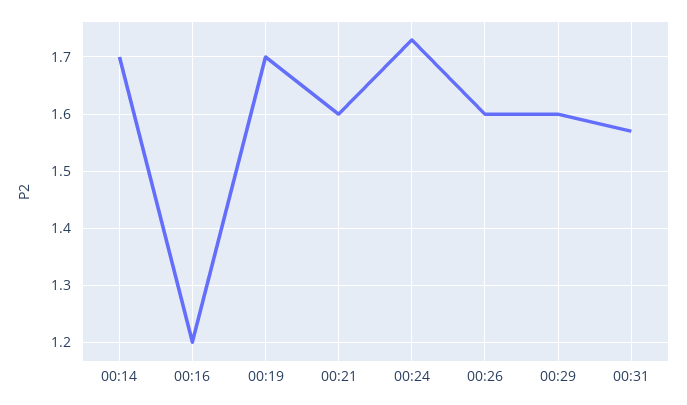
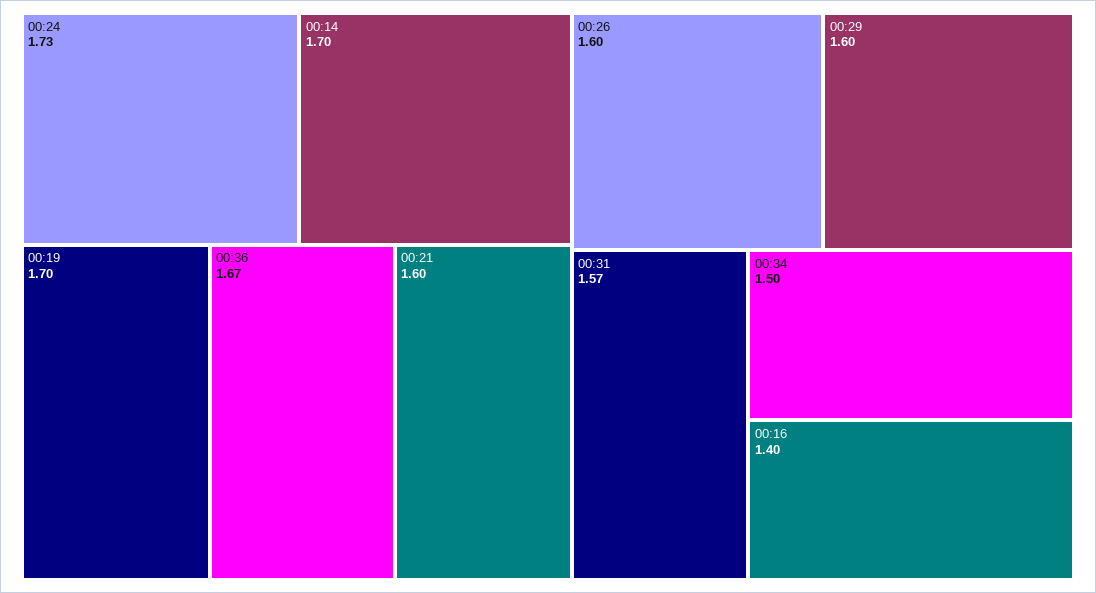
00:16: 1.2 -> 1.4
00:36: none -> 1.67
00:34: none -> 1.5

